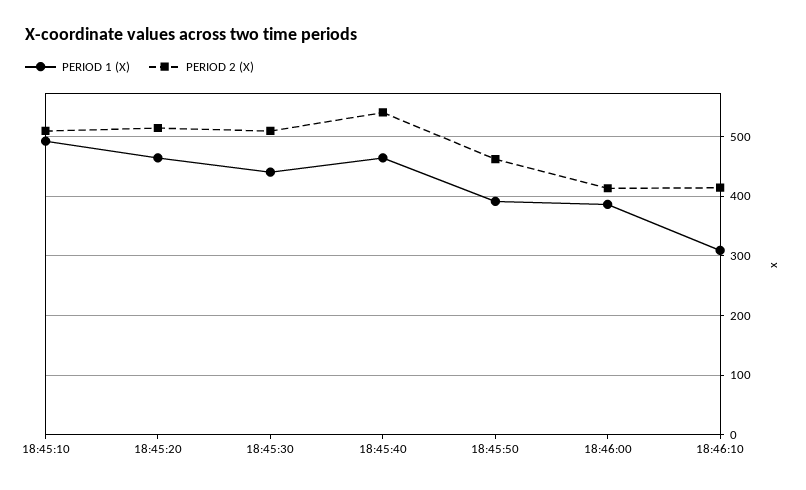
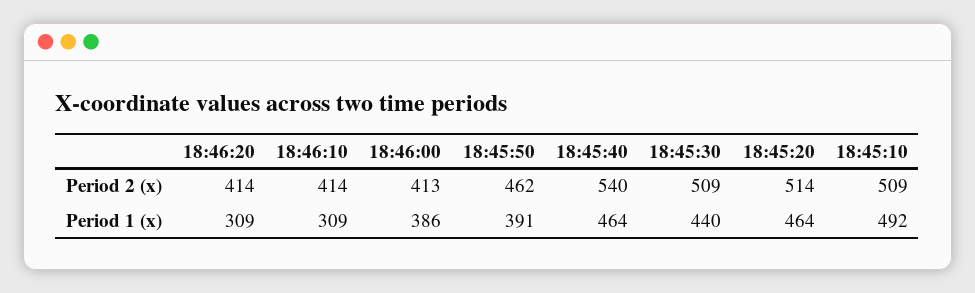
PERIOD 2 (X), 18:46:20: none -> 414
PERIOD 1 (X), 18:46:20: none -> 309

